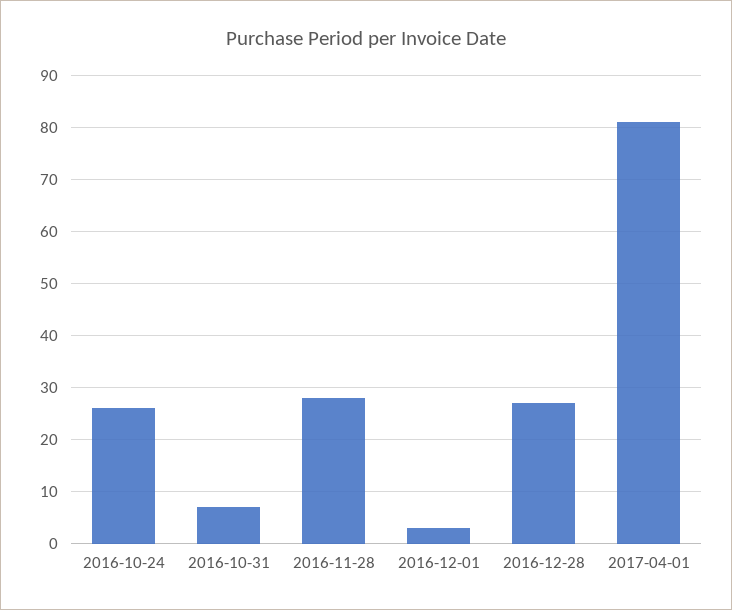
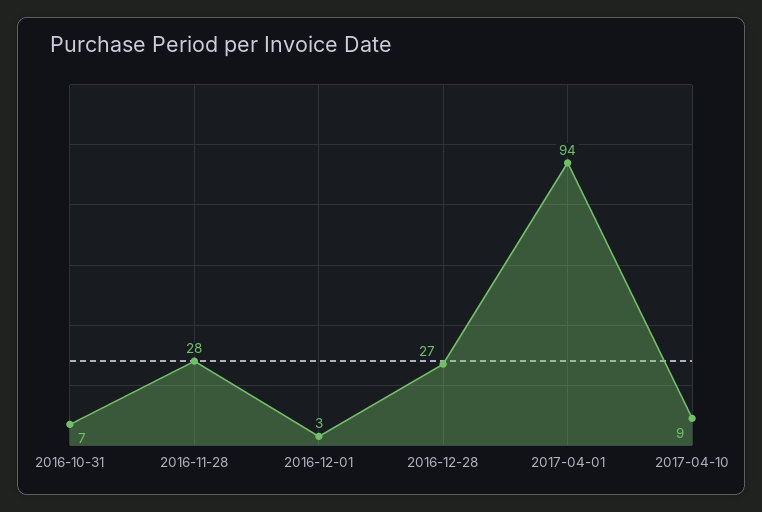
2016-10-24: 25 -> none
2017-04-01: 80 -> 94
2017-04-10: none -> 9

